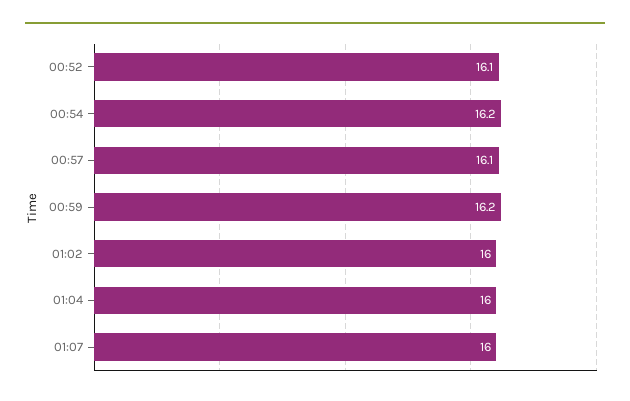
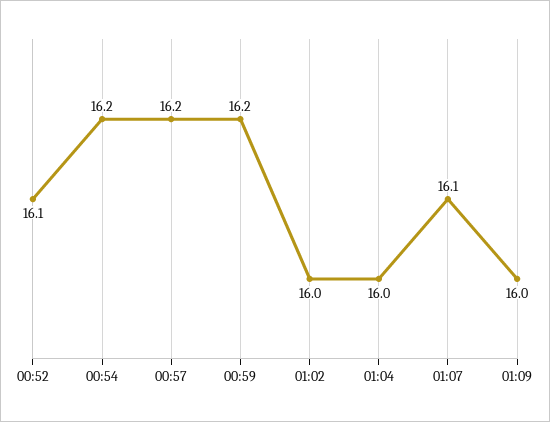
00:57: 16.1 -> 16.2
01:07: 16 -> 16.1
01:09: none -> 16

